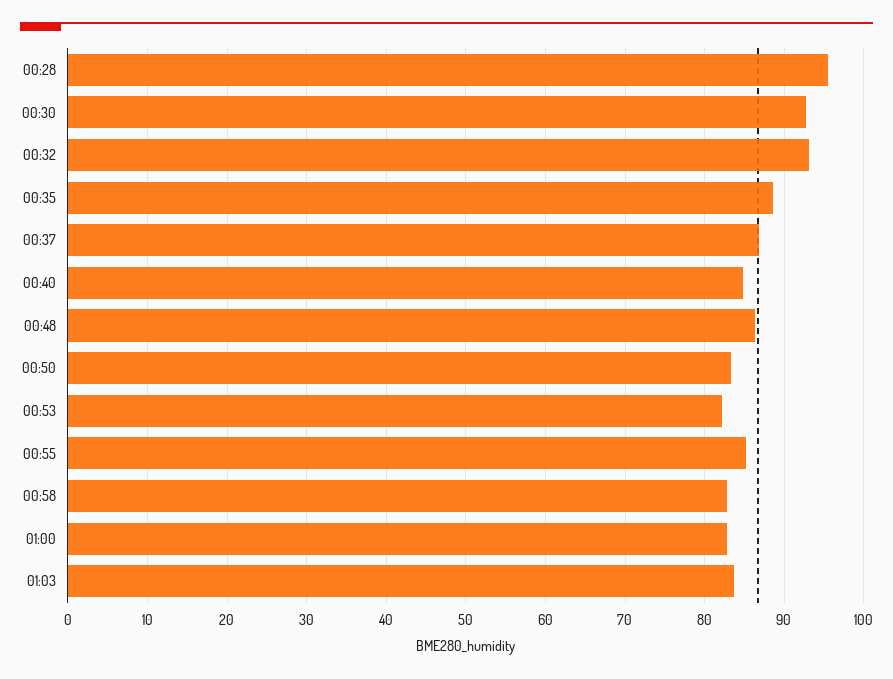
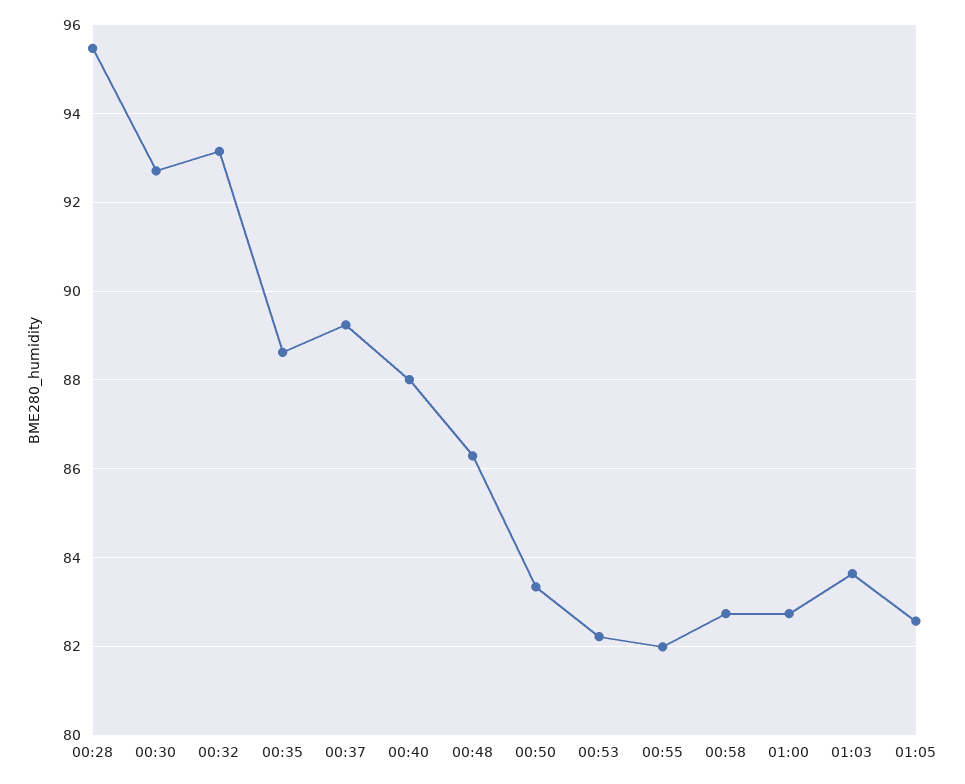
00:37: 87 -> 89.2
00:40: 85 -> 88
00:55: 85 -> 82
01:05: none -> 82.6

